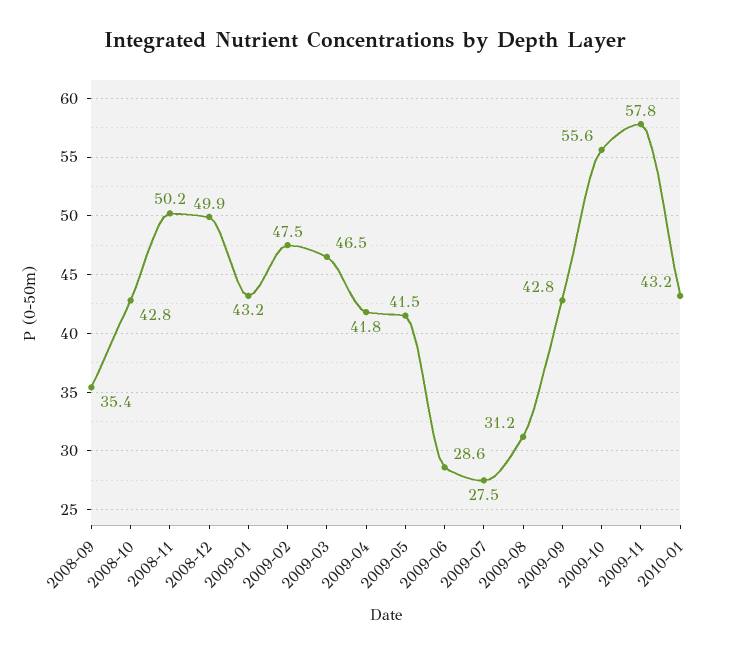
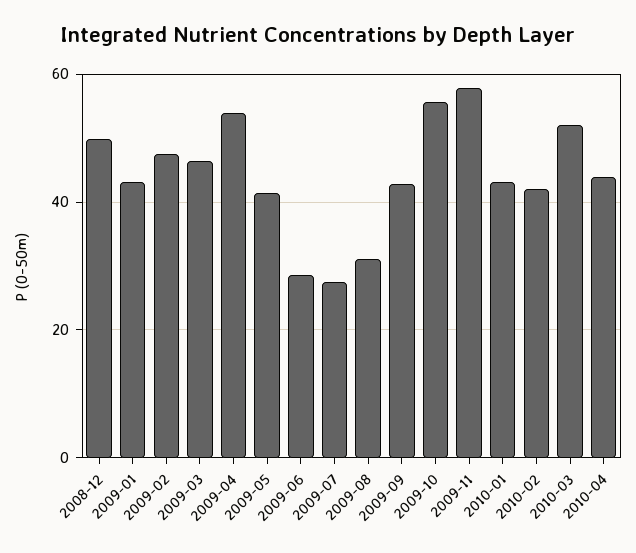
2008-09: 35.4 -> none
2008-10: 42.8 -> none
2008-11: 50.2 -> none
2009-04: 41.8 -> 54
2010-02: none -> 42
2010-03: none -> 52
2010-04: none -> 44

